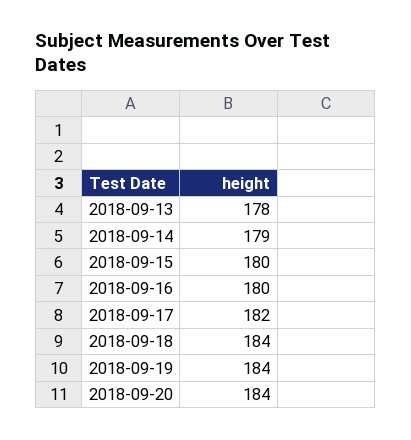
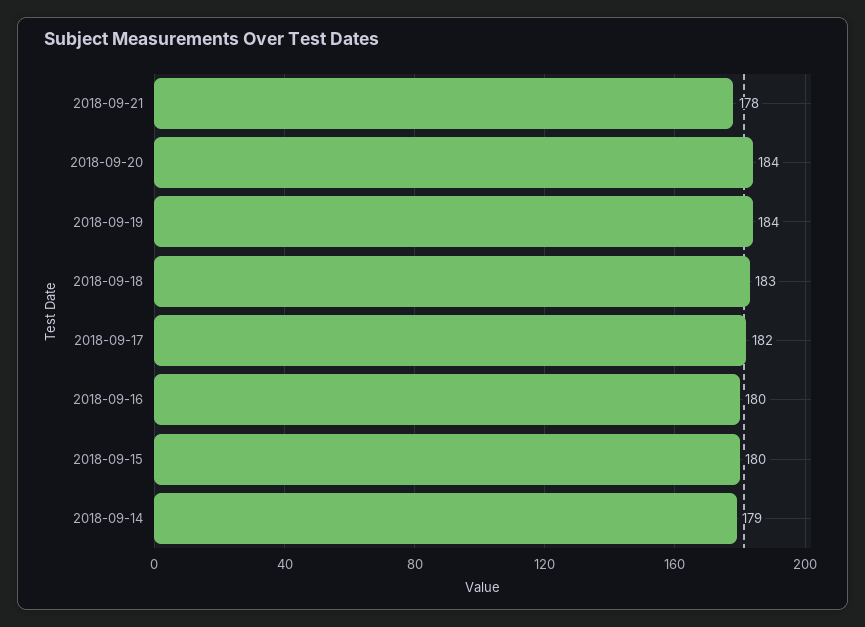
2018-09-13: 178 -> none
2018-09-18: 184 -> 183
2018-09-21: none -> 178

